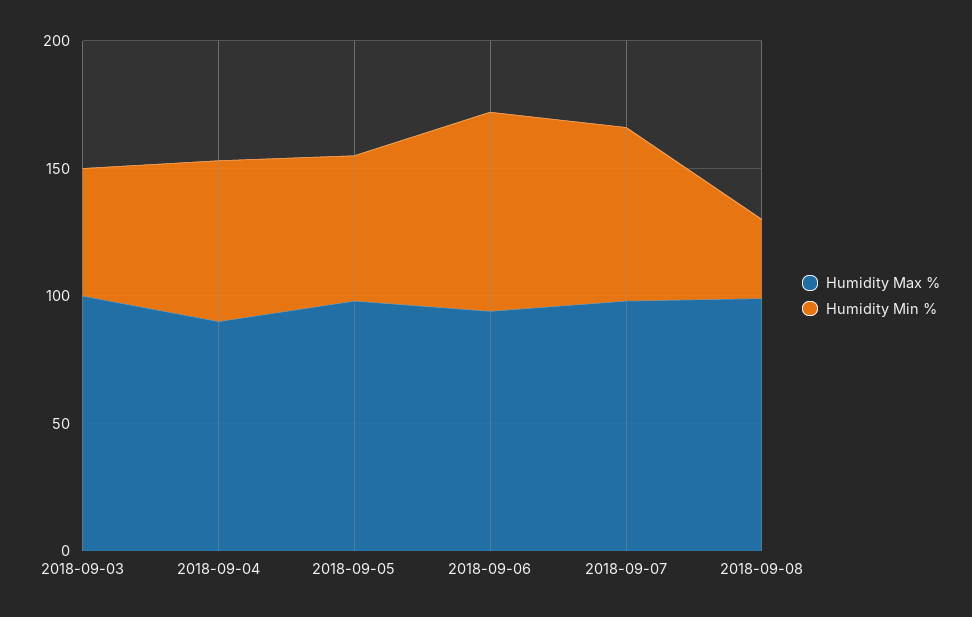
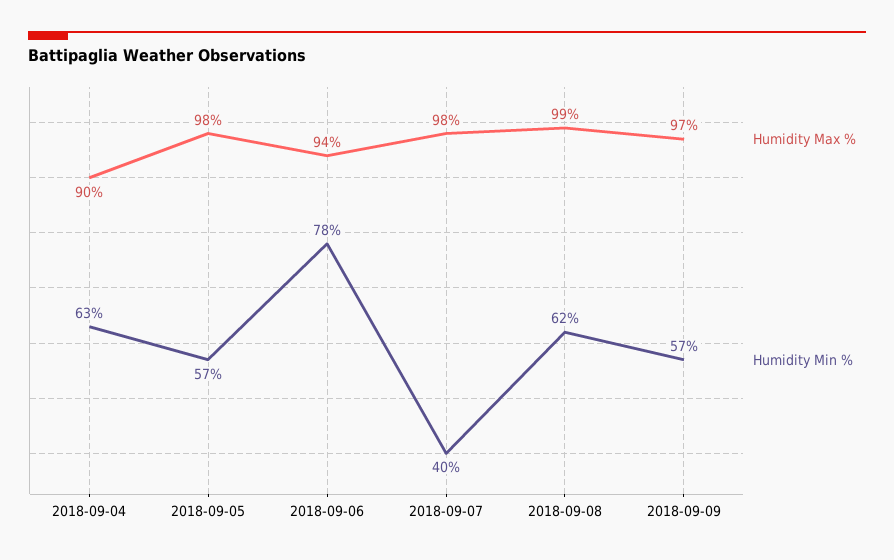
Humidity Max %, 2018-09-03: 100 -> none
Humidity Min %, 2018-09-03: 50 -> none
Humidity Min %, 2018-09-07: 70 -> 40
Humidity Min %, 2018-09-08: 30 -> 62
Humidity Max %, 2018-09-09: none -> 97
Humidity Min %, 2018-09-09: none -> 57

